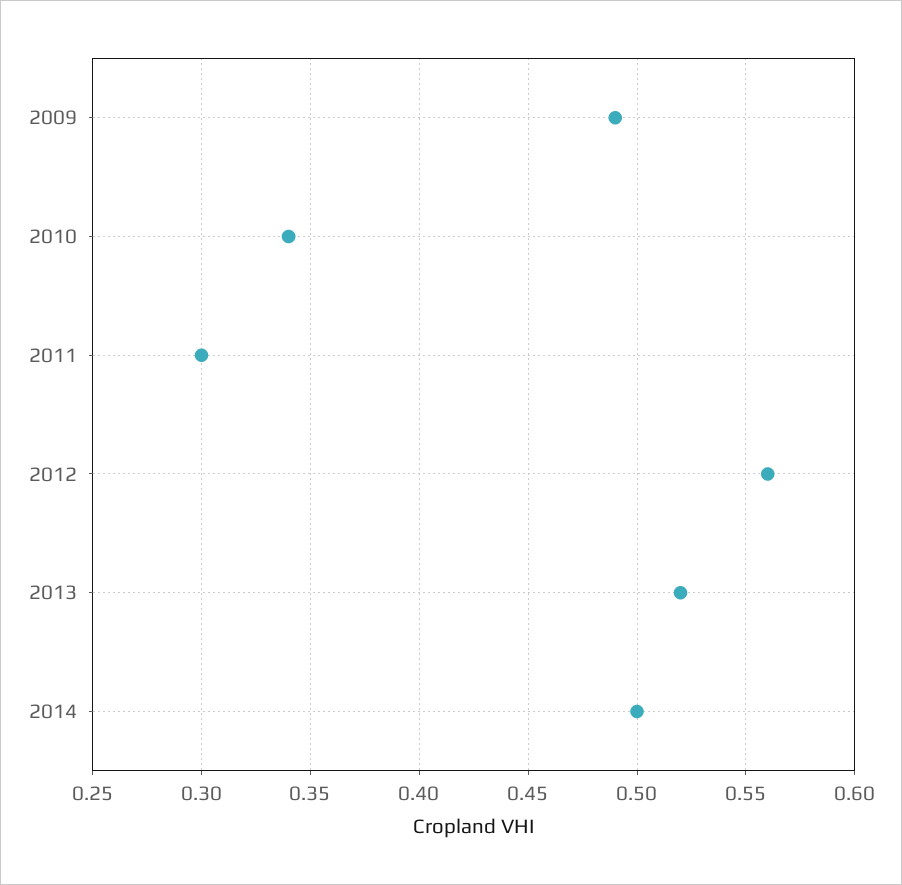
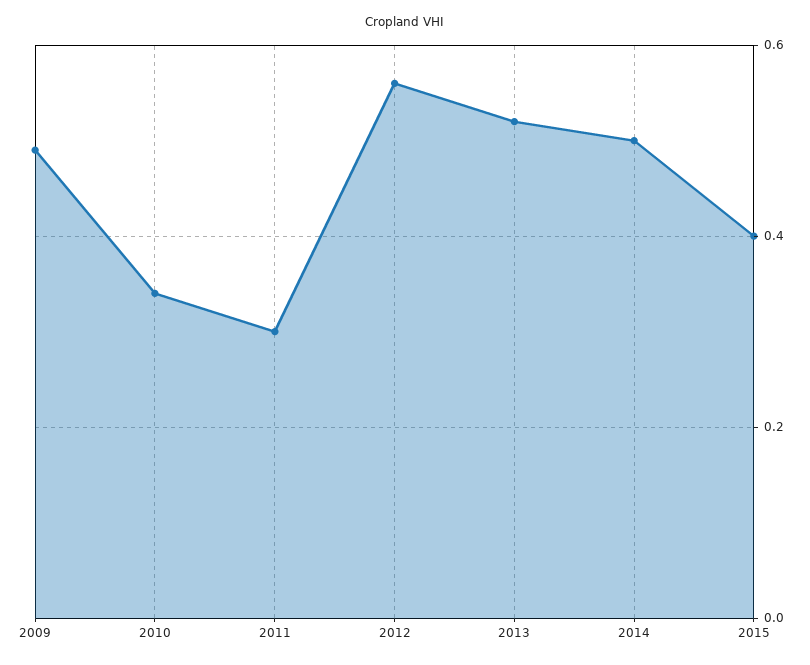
2015: none -> 0.4

